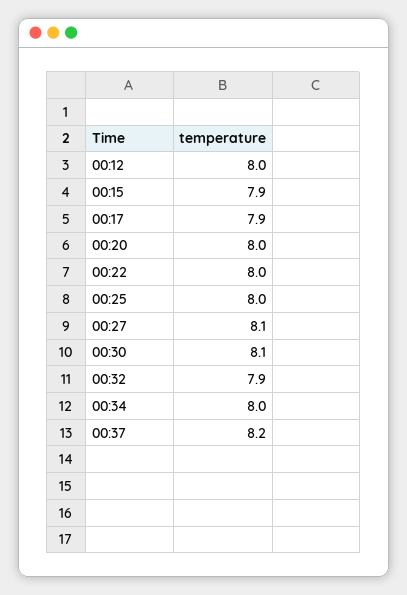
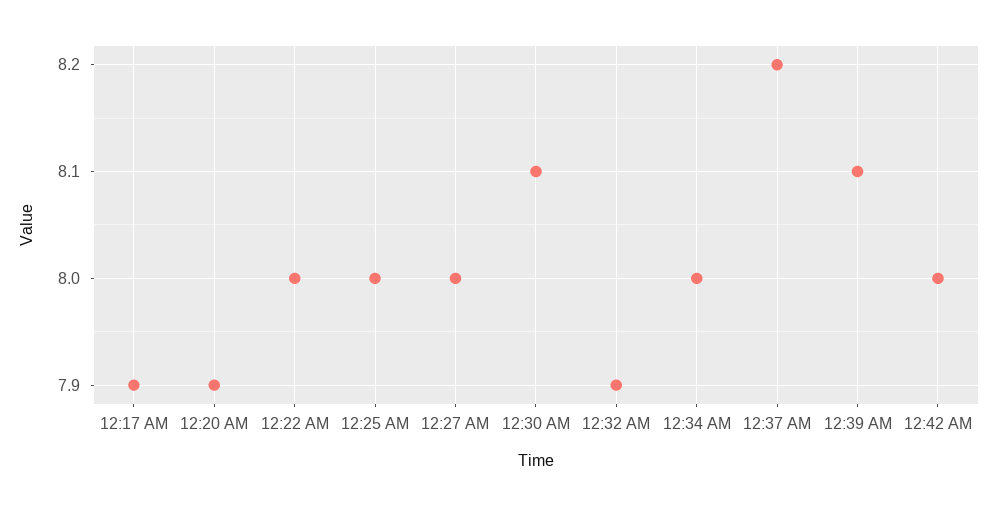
00:12: 8 -> none
00:15: 7.9 -> none
00:20: 8 -> 7.9
00:27: 8.1 -> 8
12:39 AM: none -> 8.1
12:42 AM: none -> 8

